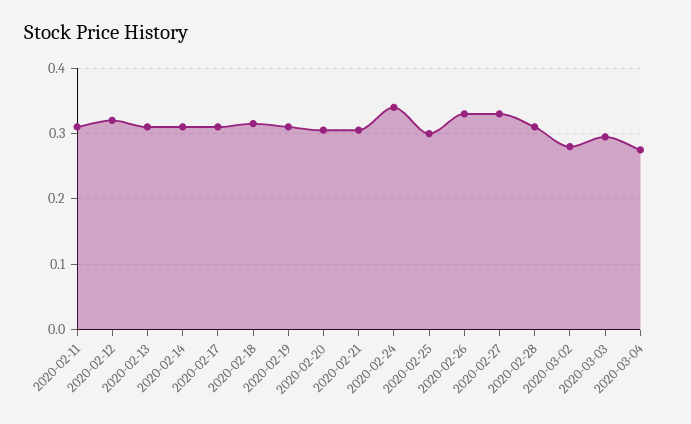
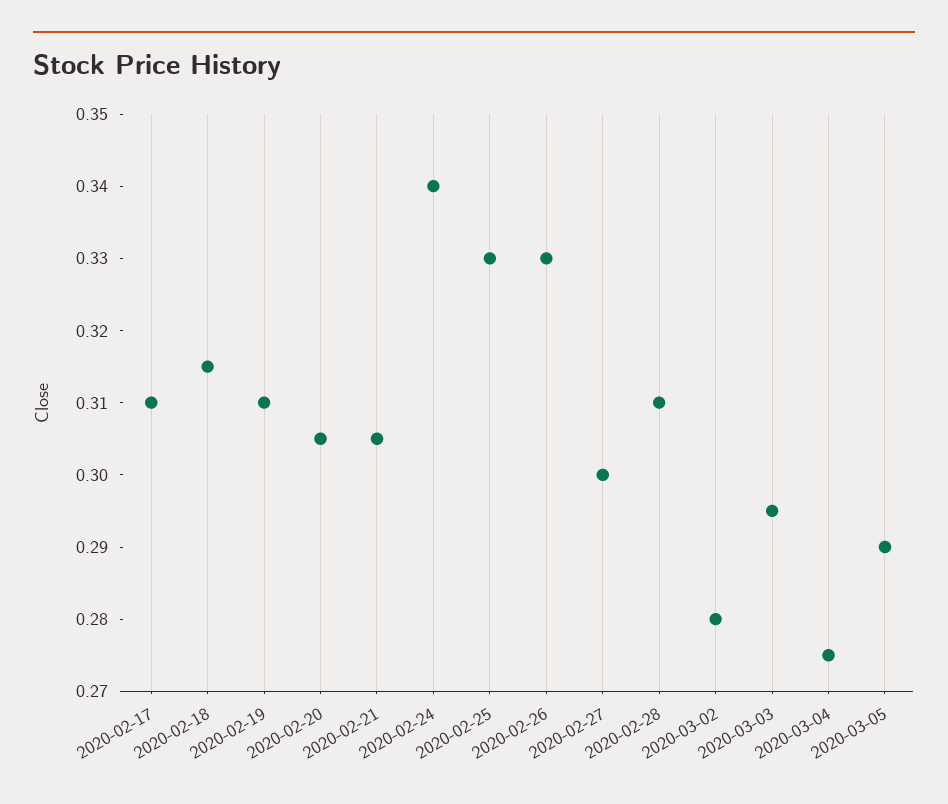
2020-02-11: 0.31 -> none
2020-02-12: 0.32 -> none
2020-02-13: 0.31 -> none
2020-02-14: 0.31 -> none
2020-02-25: 0.3 -> 0.33
2020-02-27: 0.33 -> 0.3
2020-03-05: none -> 0.29

